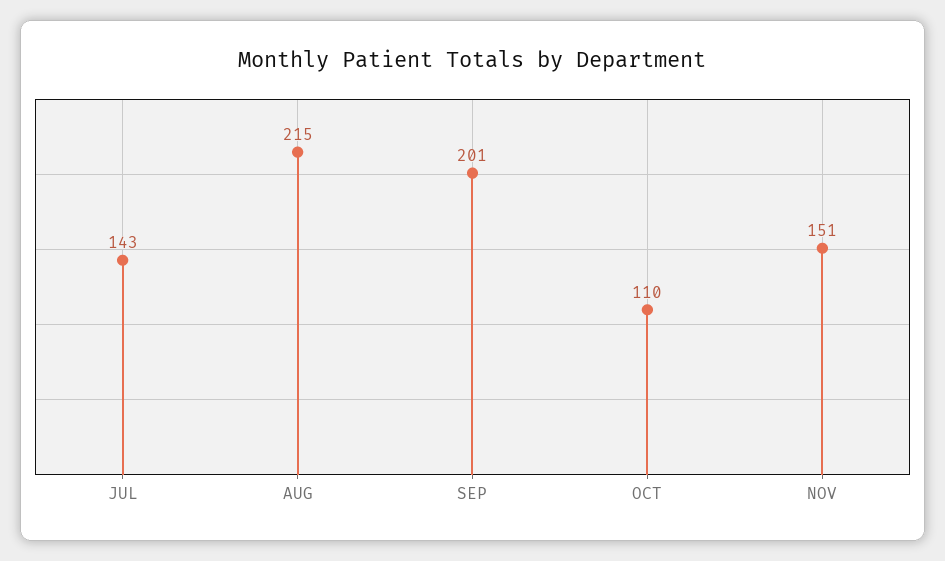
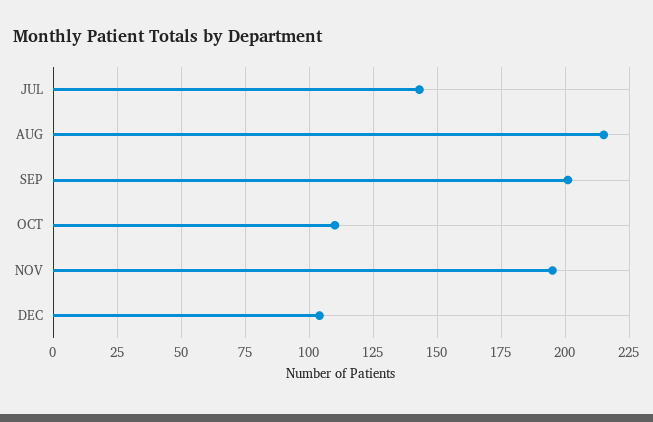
NOV: 151 -> 195
DEC: none -> 105

